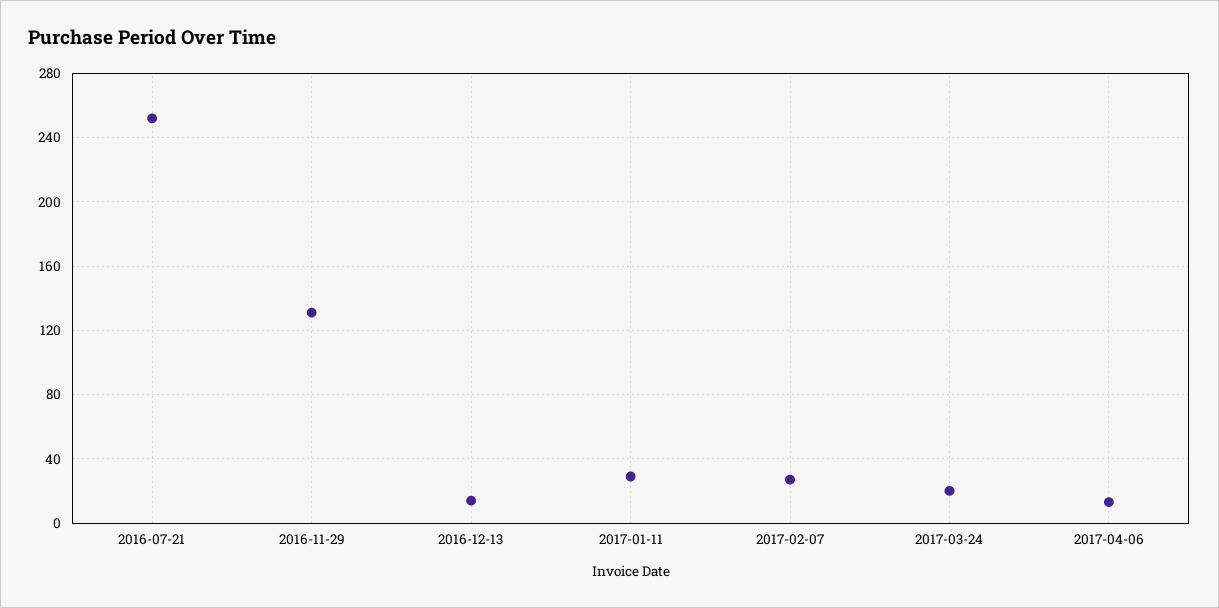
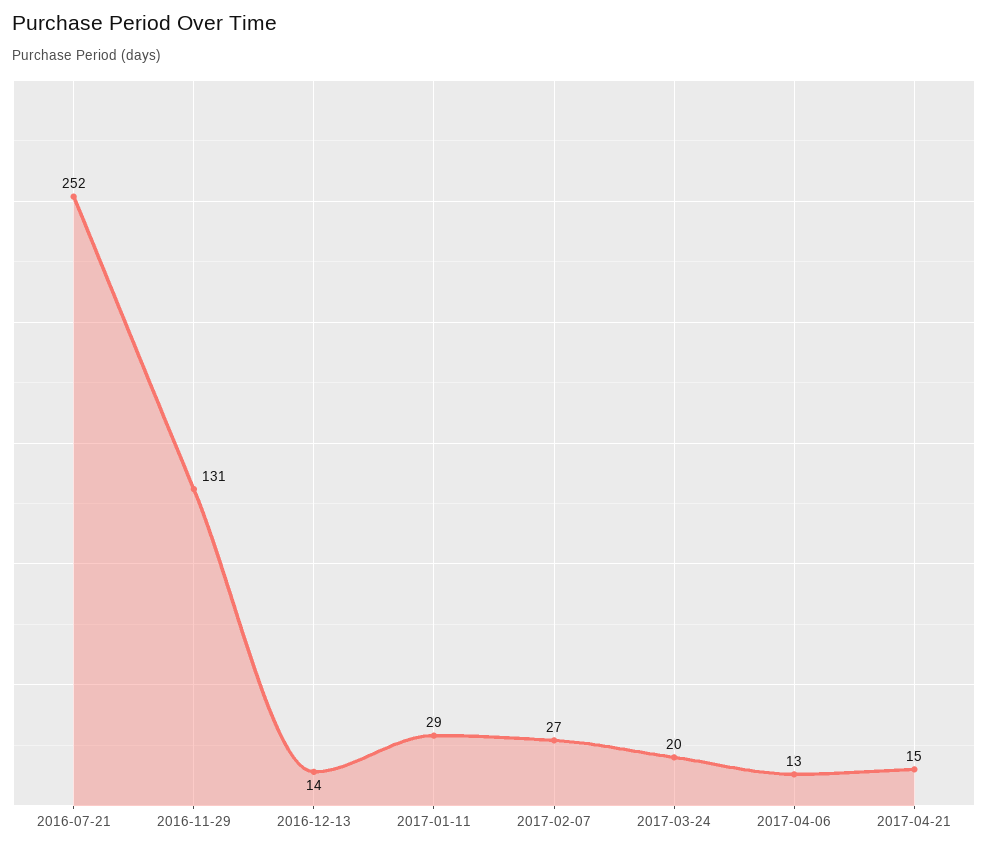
2017-04-21: none -> 15

